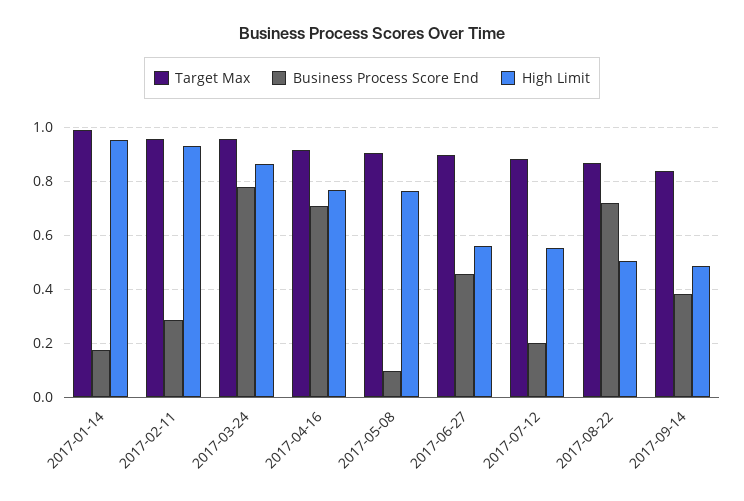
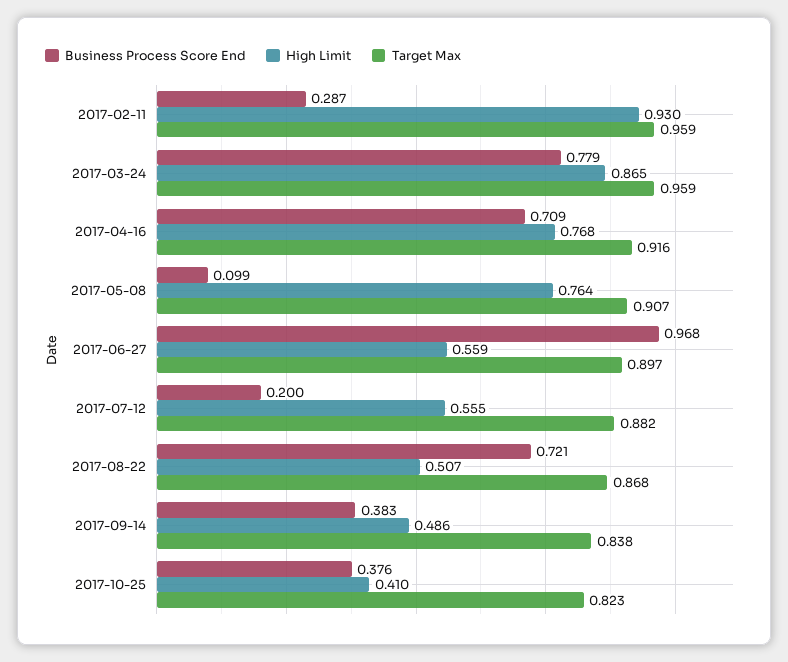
Target Max, 2017-01-14: 1 -> none
Business Process Score End, 2017-01-14: 0.175 -> none
High Limit, 2017-01-14: 0.95 -> none
Business Process Score End, 2017-06-27: 0.45 -> 0.968
Business Process Score End, 2017-10-25: none -> 0.376
High Limit, 2017-10-25: none -> 0.41
Target Max, 2017-10-25: none -> 0.823

